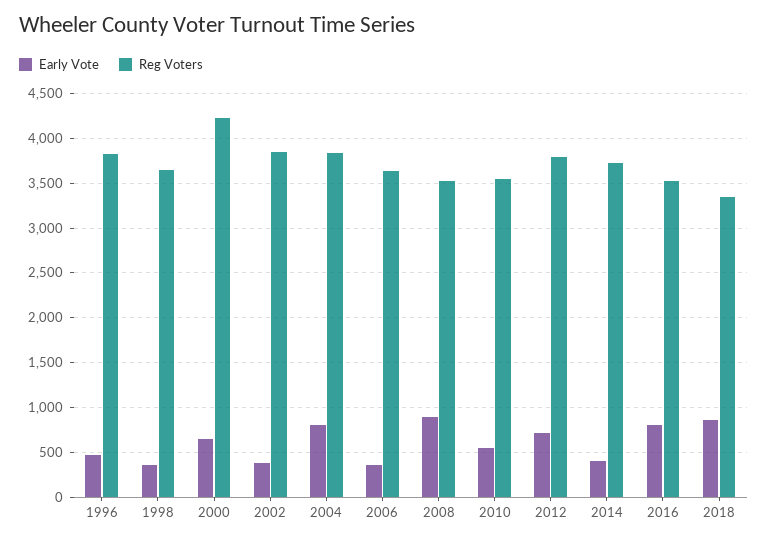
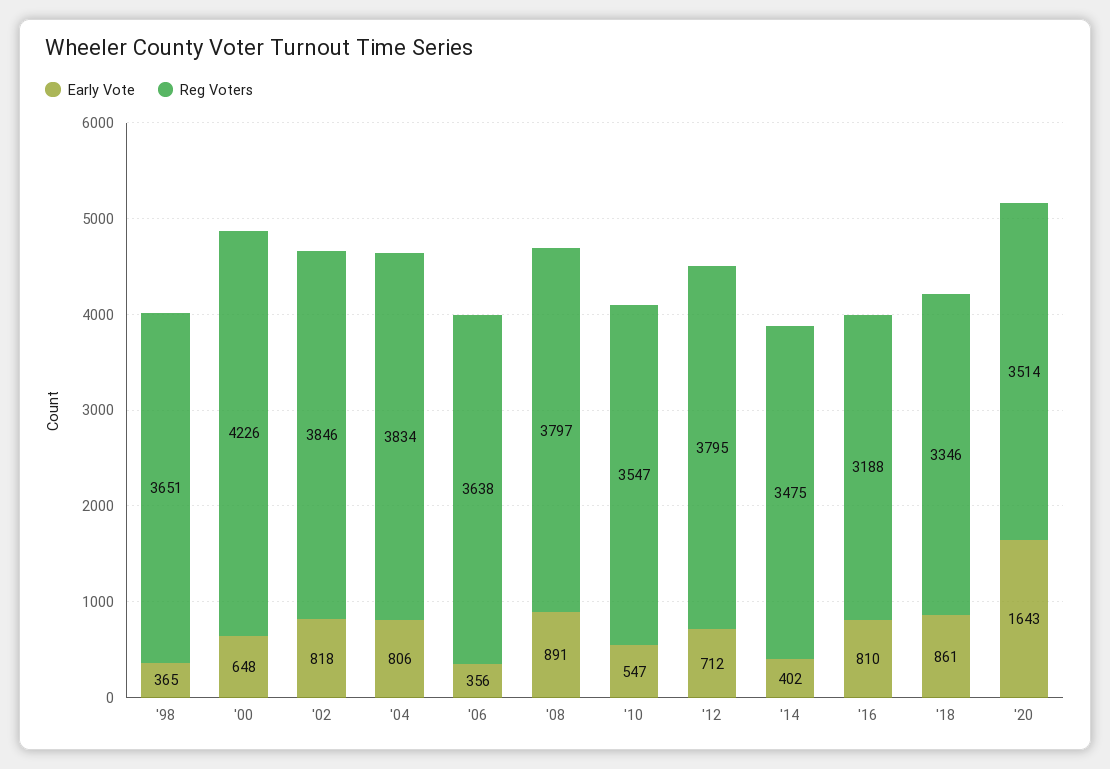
Early Vote, 1996: 500 -> none
Reg Voters, 1996: 3800 -> none
Early Vote, 2002: 400 -> 818
Reg Voters, 2008: 3500 -> 3797
Reg Voters, 2014: 3700 -> 3475
Reg Voters, 2016: 3500 -> 3188
Early Vote, '20: none -> 1643
Reg Voters, '20: none -> 3514

